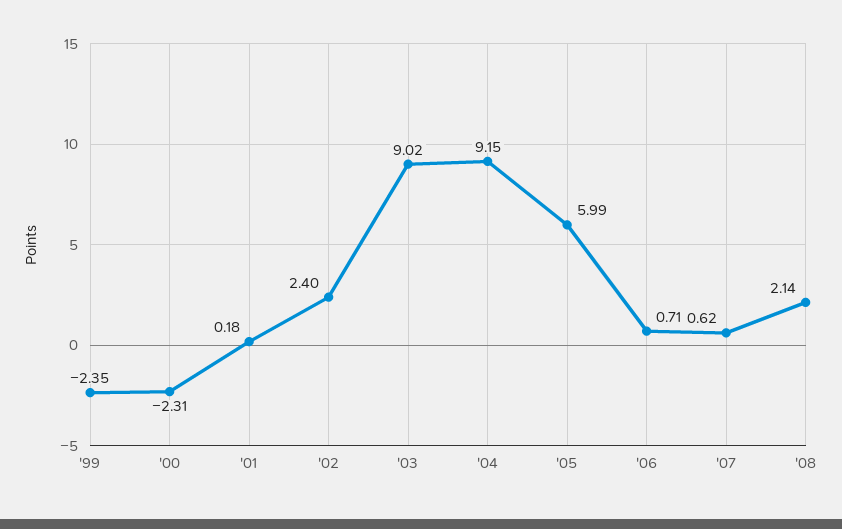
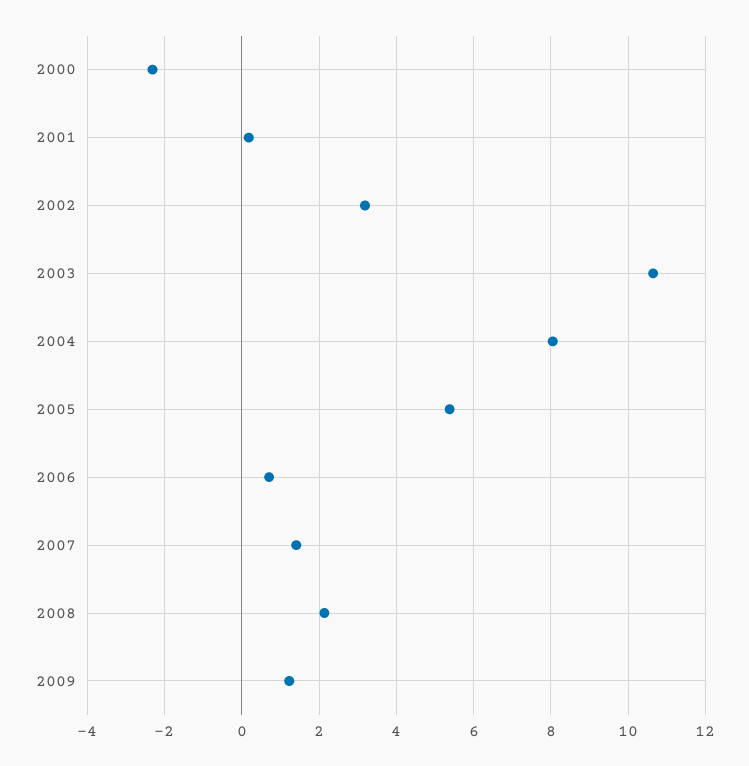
'99: -2.35 -> none
'02: 2.4 -> 3.2
'03: 9.02 -> 10.6
'04: 9.15 -> 8
'05: 5.99 -> 5.4
'07: 0.62 -> 1.4
2009: none -> 1.2

